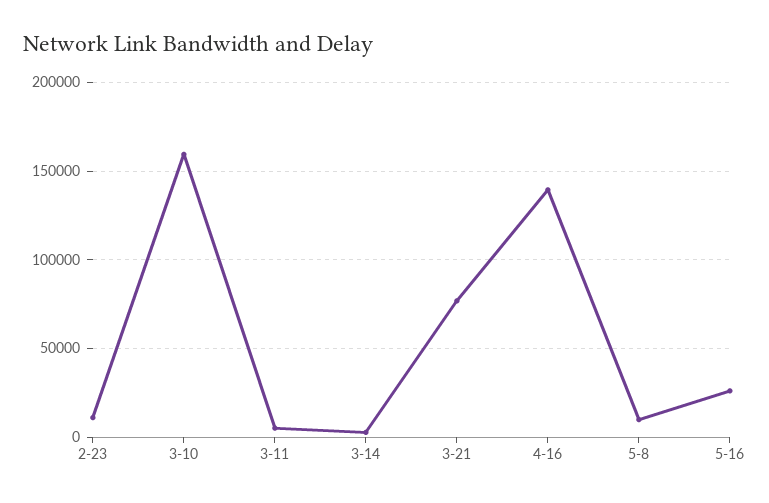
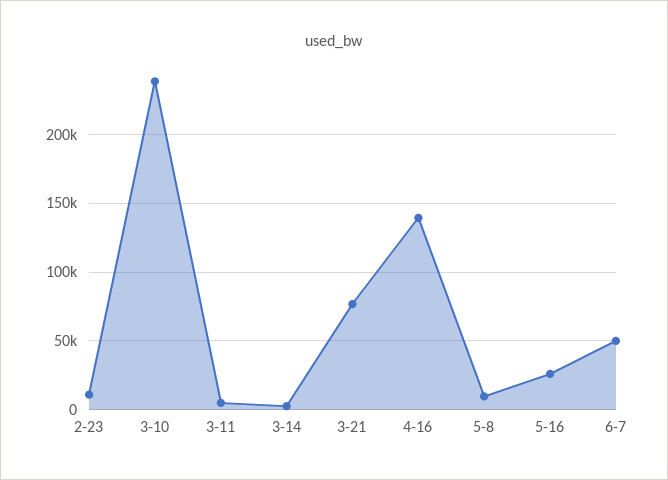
3-10: 160000 -> 240000
6-7: none -> 50000

